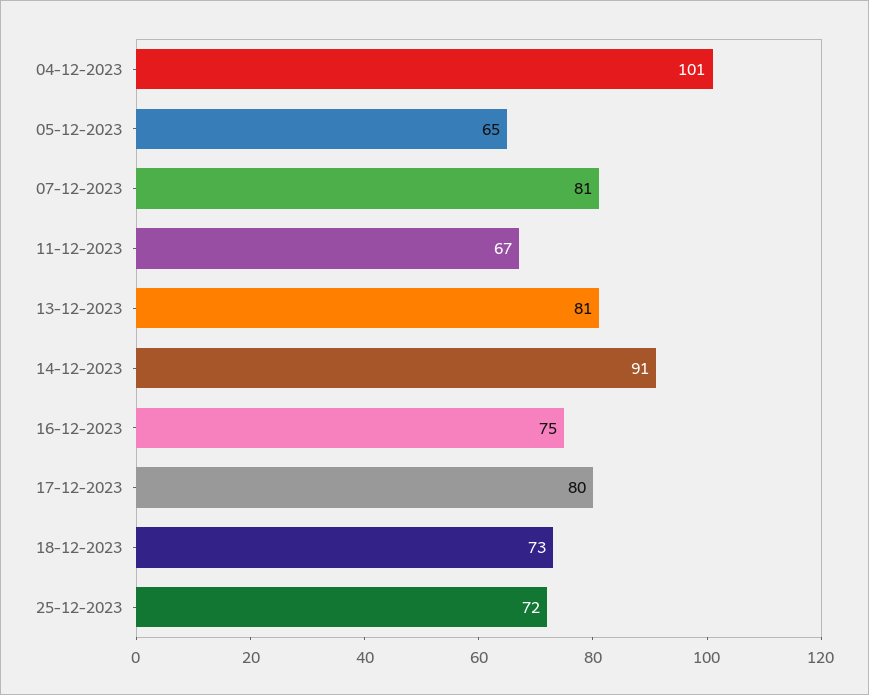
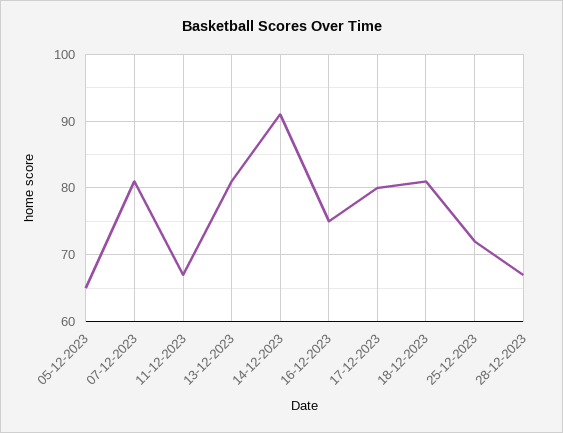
04-12-2023: 101 -> none
18-12-2023: 73 -> 81
28-12-2023: none -> 67

